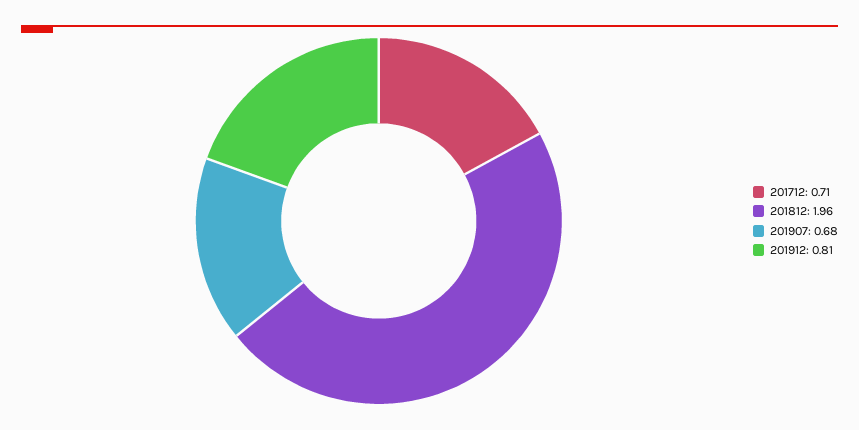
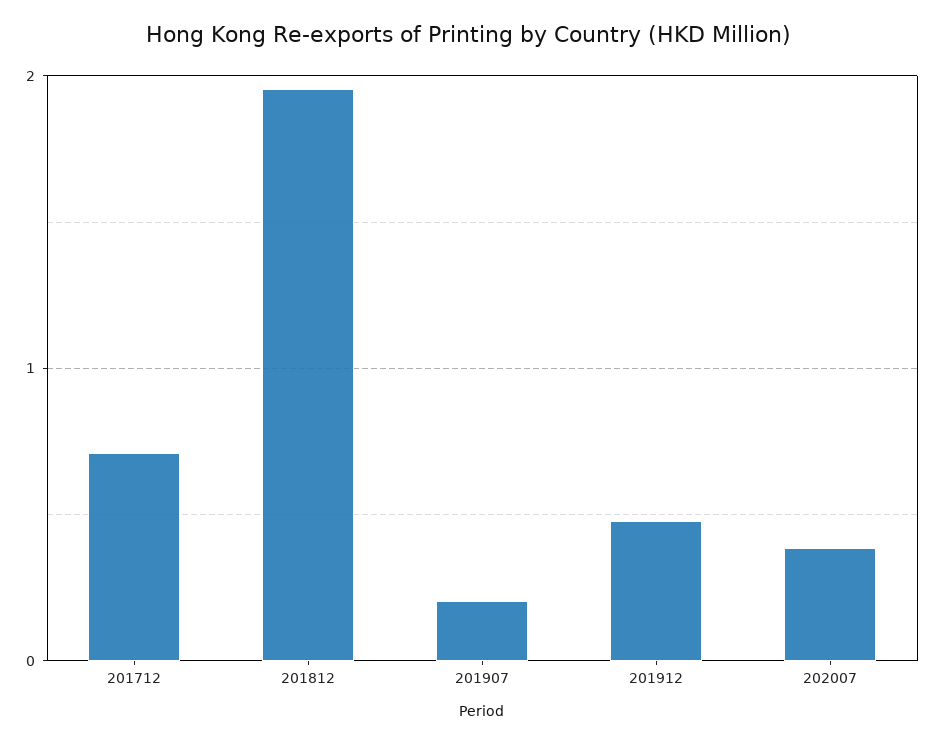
201907: 0.68 -> 0.2
201912: 0.81 -> 0.5
202007: none -> 0.4

